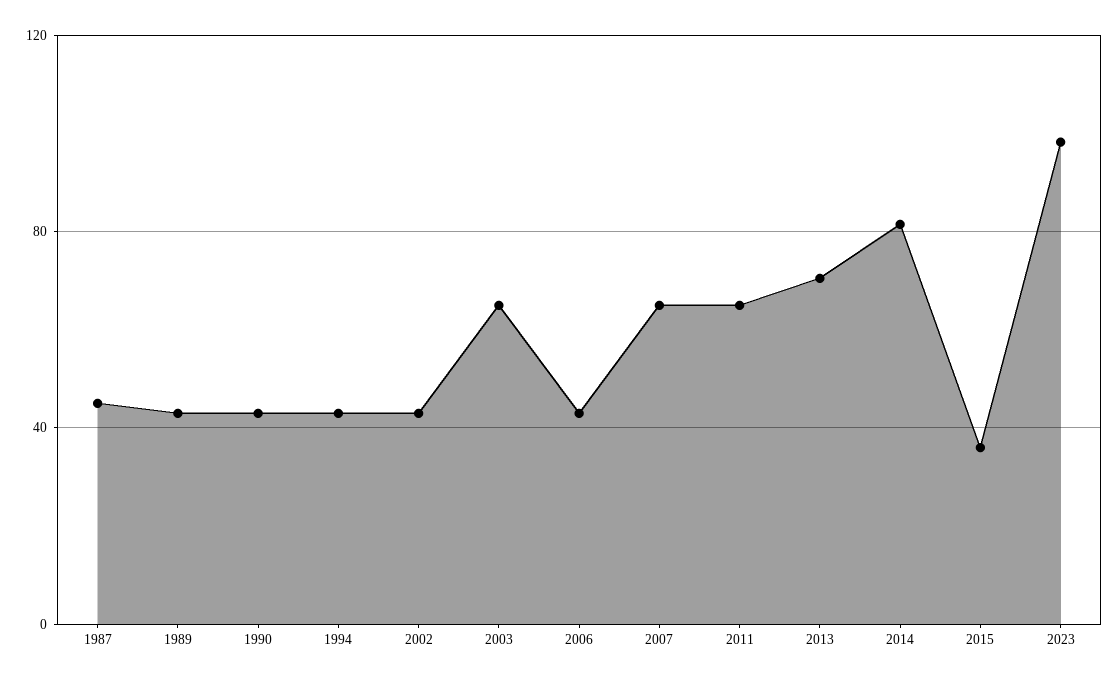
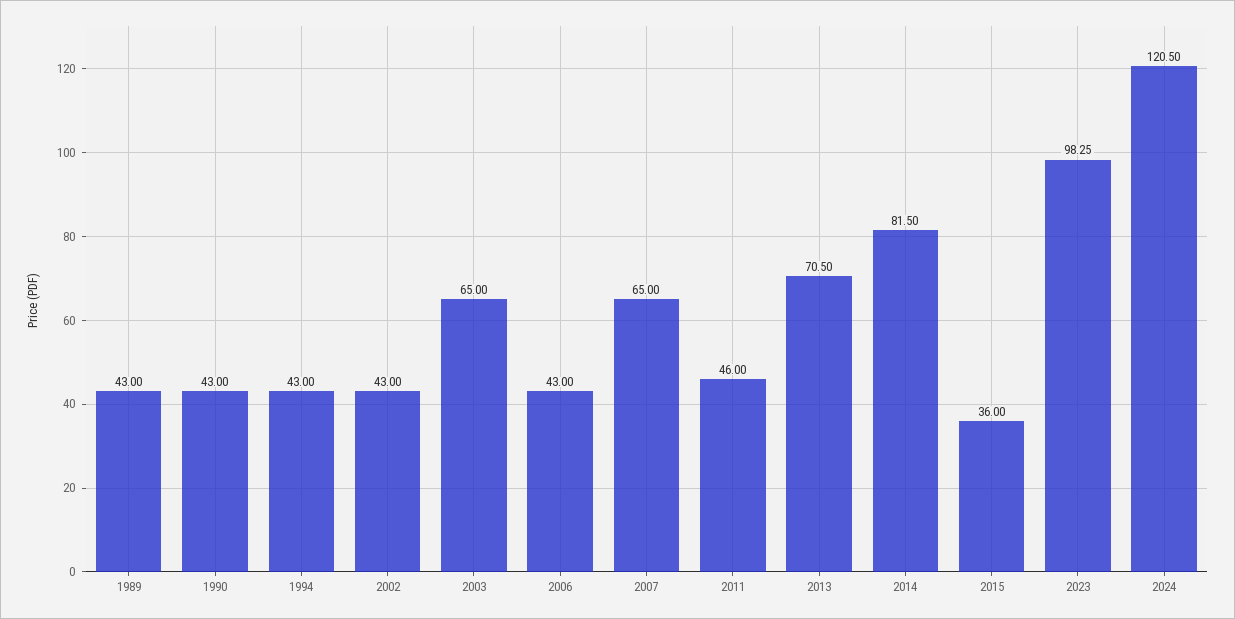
1987: 45 -> none
2011: 65 -> 46
2024: none -> 120.5

